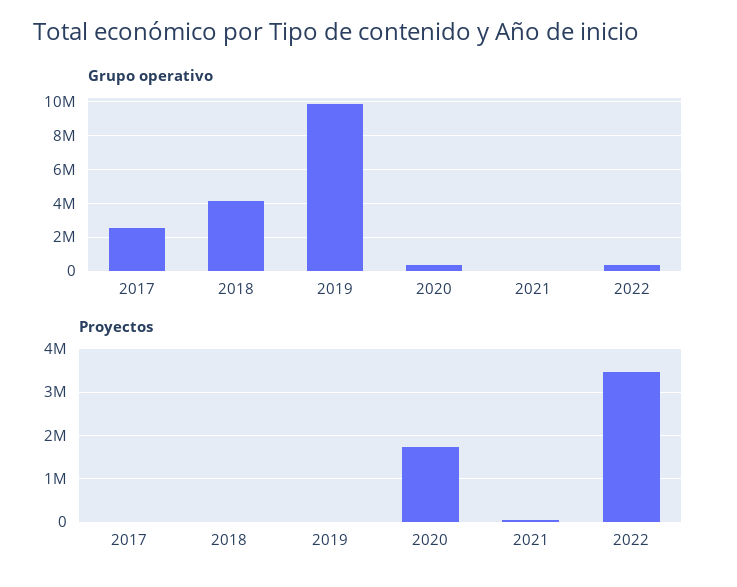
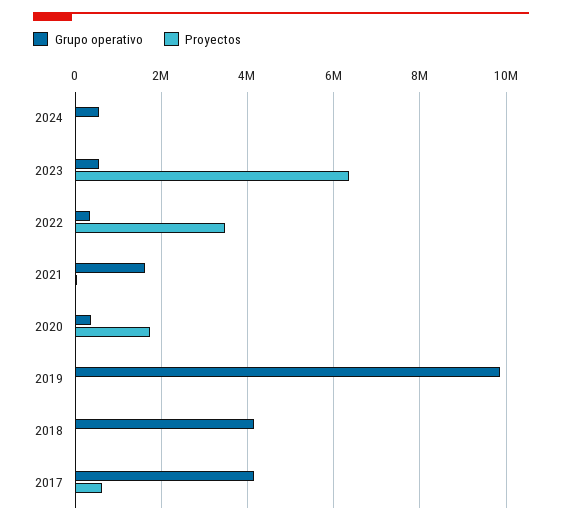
Grupo operativo, 2017: 2500000 -> 4200000
Grupo operativo, 2021: 0 -> 1600000
Proyectos, 2017: 0 -> 600000
Grupo operativo, 2024: none -> 600000
Proyectos, 2024: none -> 0
Grupo operativo, 2023: none -> 600000
Proyectos, 2023: none -> 6400000

